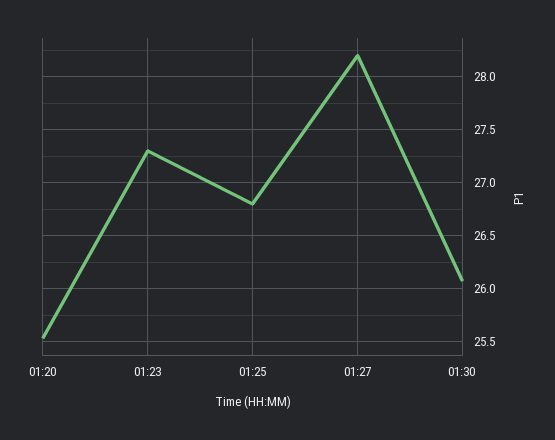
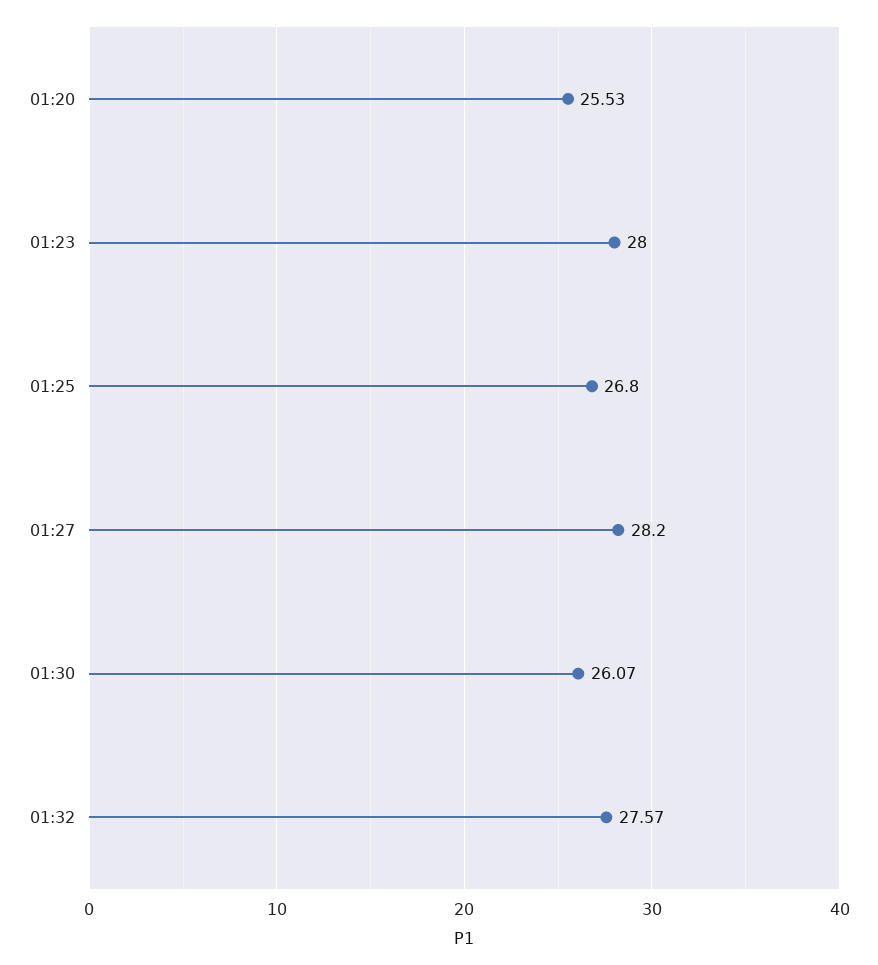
01:23: 27.3 -> 28
01:32: none -> 27.57

